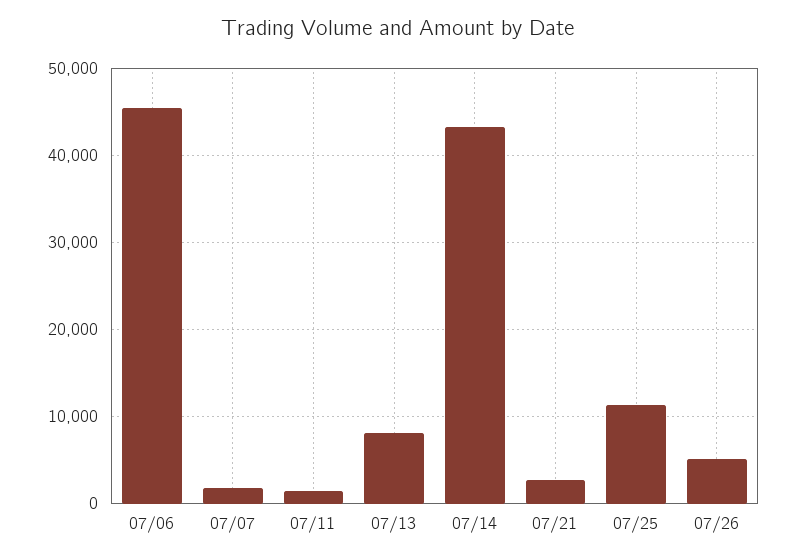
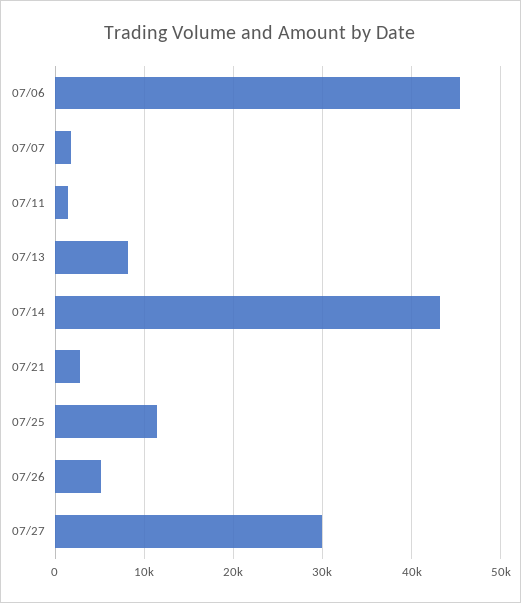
07/27: none -> 30000

